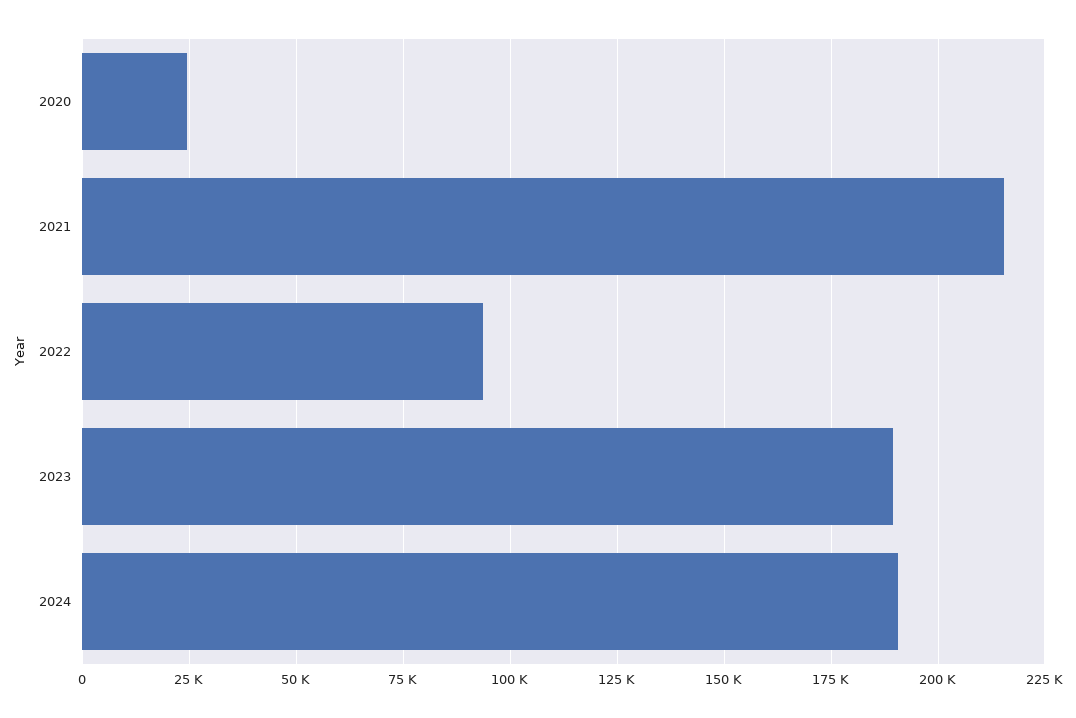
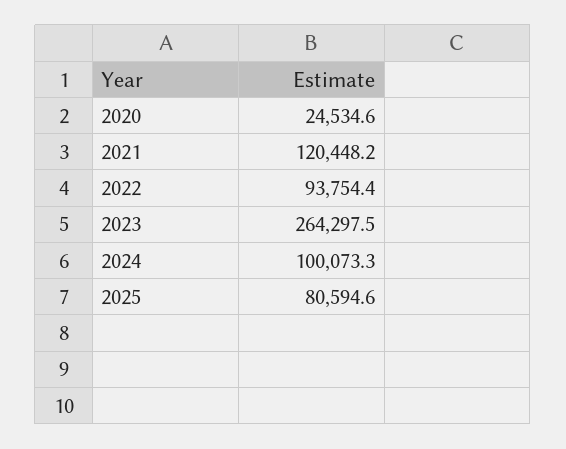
2021: 215000 -> 120448.2
2023: 190000 -> 264297.5
2024: 190000 -> 100073.3
2025: none -> 80594.6

